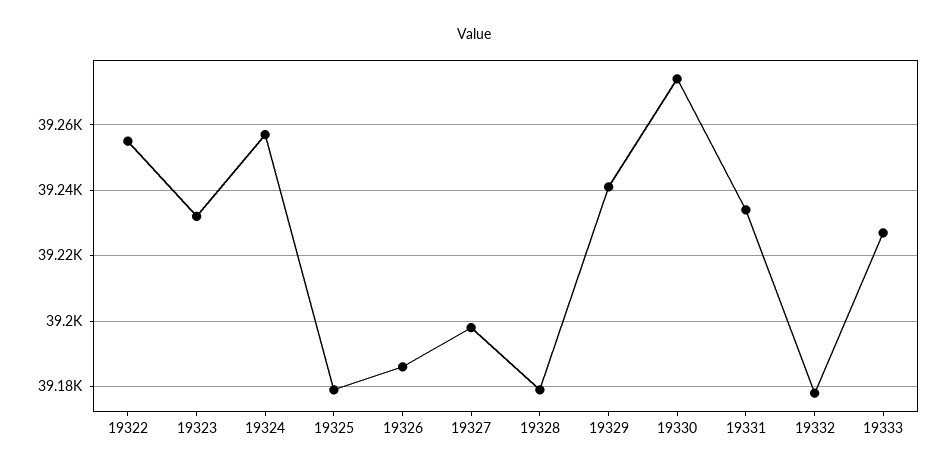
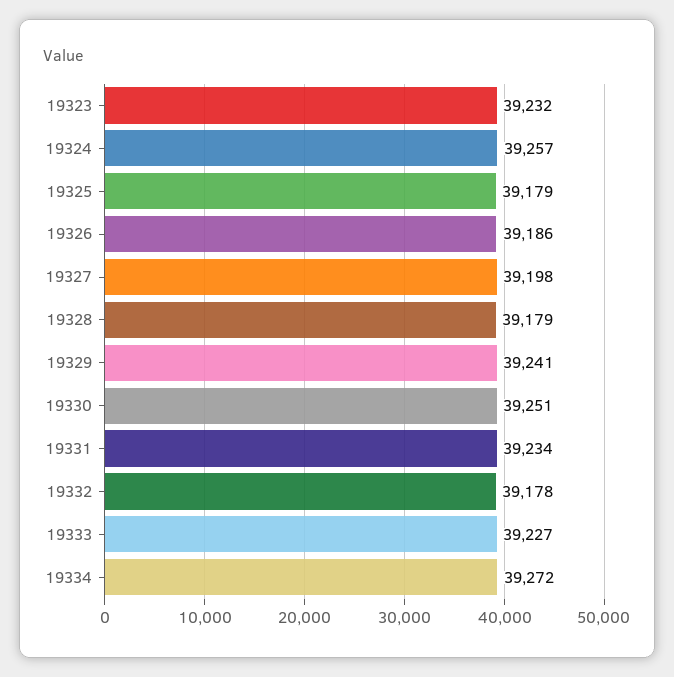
19322: 39255 -> none
19330: 39275 -> 39251
19334: none -> 39272

